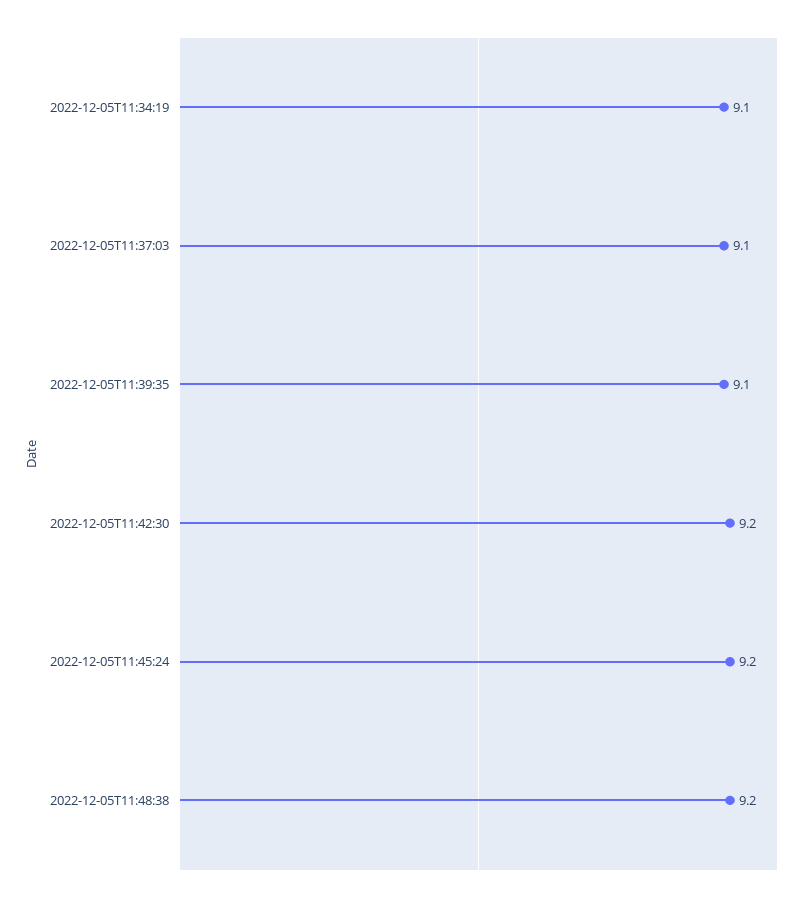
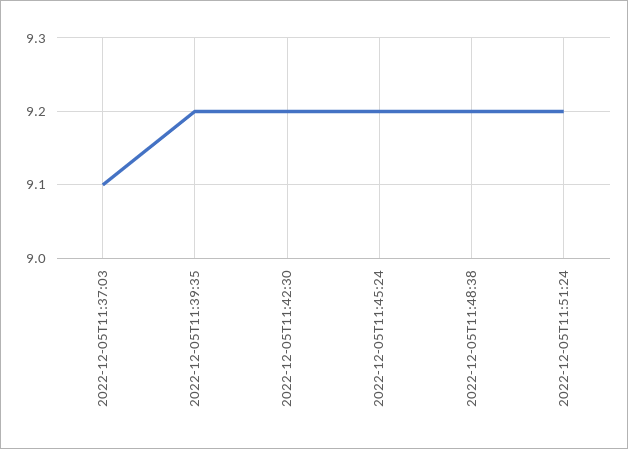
2022-12-05T11:34:19: 9.1 -> none
2022-12-05T11:39:35: 9.1 -> 9.2
2022-12-05T11:51:24: none -> 9.2

